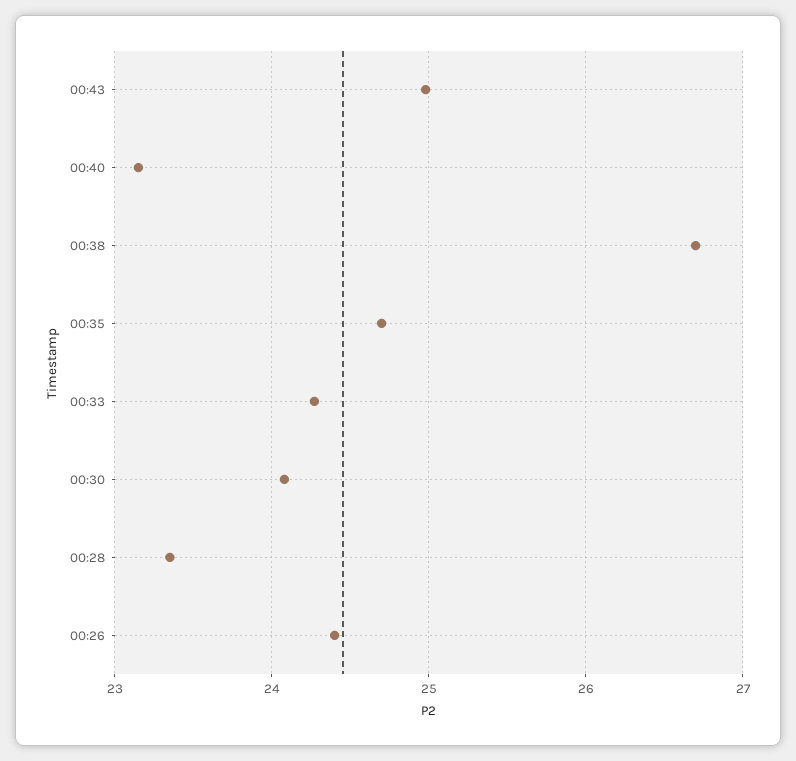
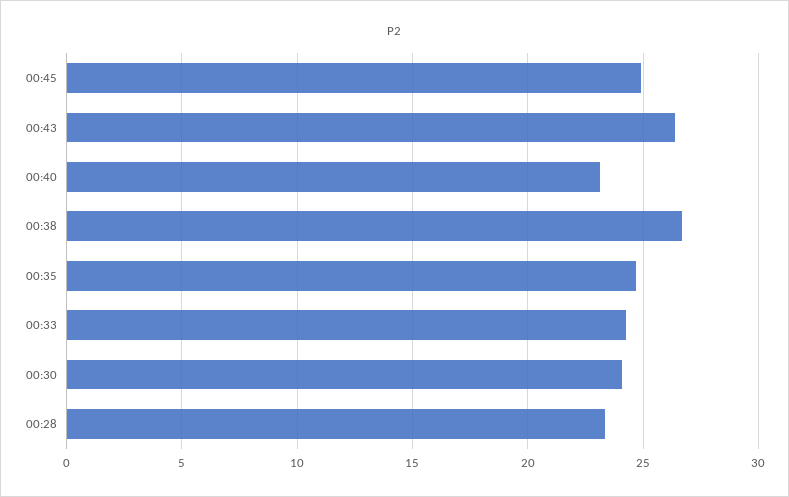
00:43: 25 -> 26.5
00:26: 24.4 -> none
00:45: none -> 25

